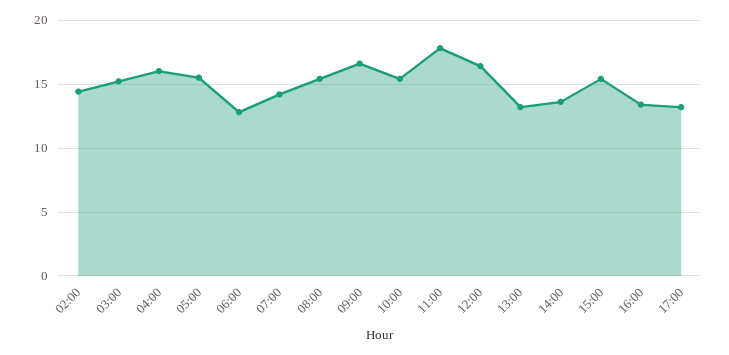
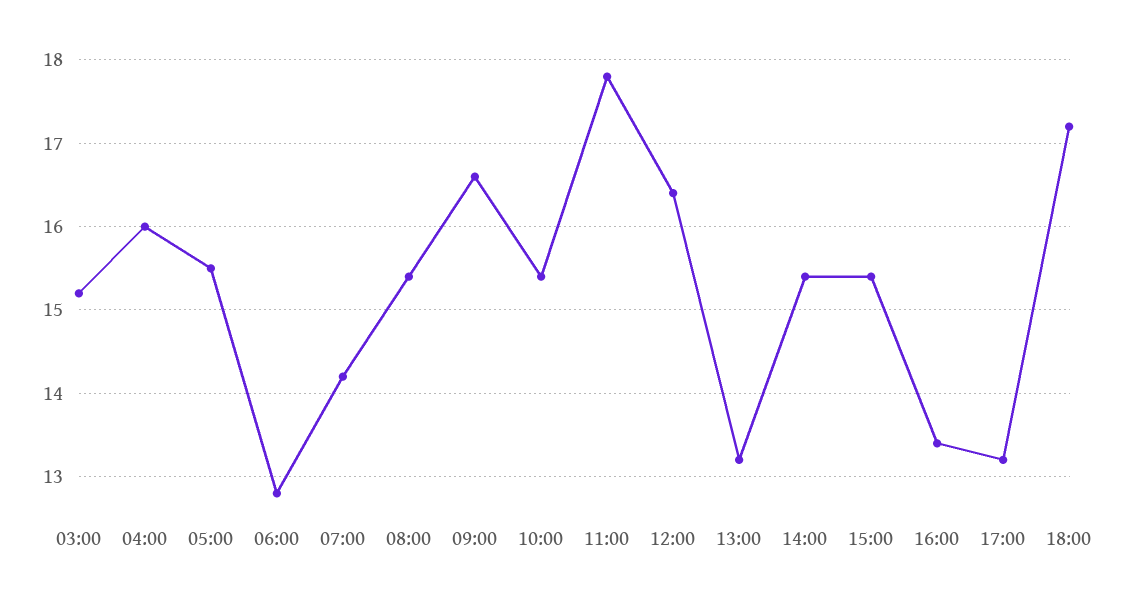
02:00: 14.5 -> none
14:00: 13.5 -> 15.4
18:00: none -> 17.2

